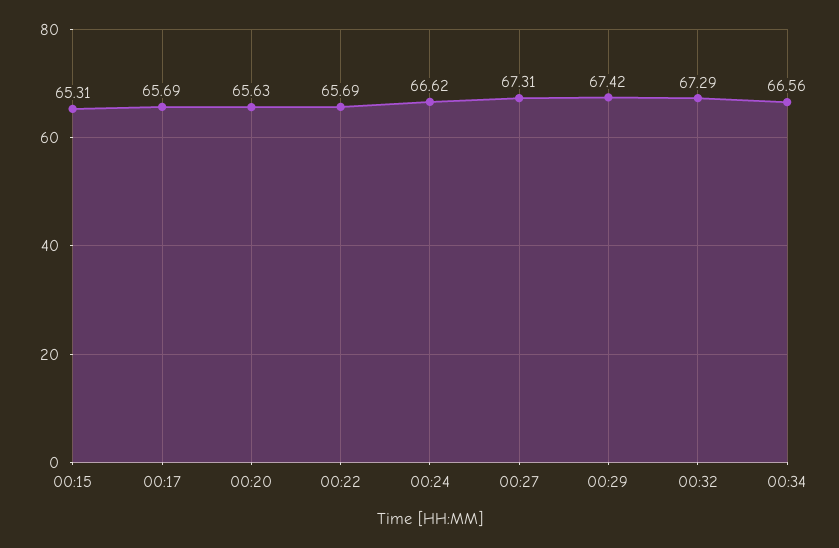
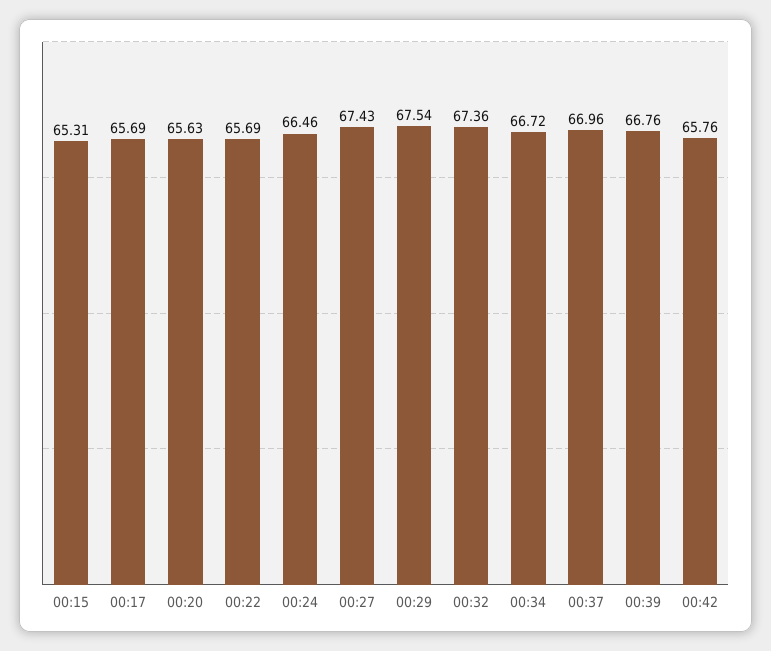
00:24: 66.62 -> 66.46
00:27: 67.31 -> 67.43
00:29: 67.42 -> 67.54
00:32: 67.29 -> 67.36
00:34: 66.56 -> 66.72
00:37: none -> 66.96
00:39: none -> 66.76
00:42: none -> 65.76

